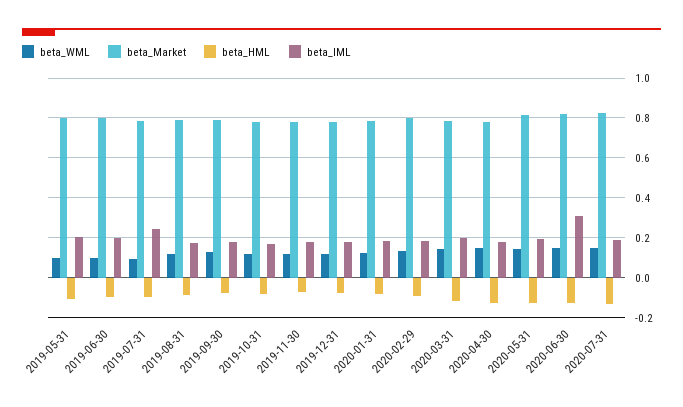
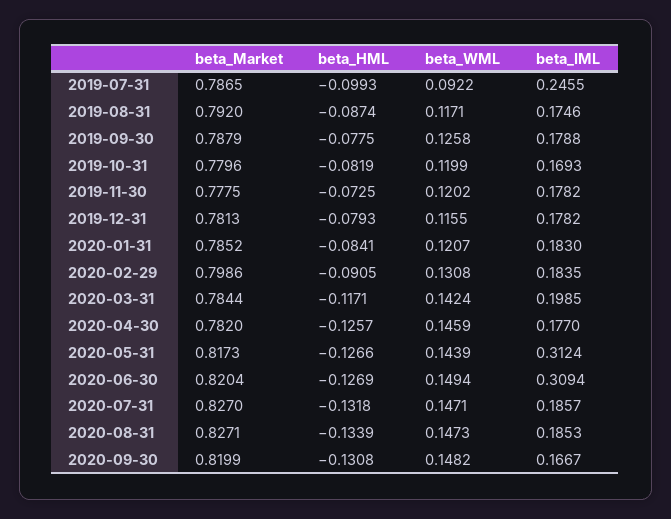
beta_WML, 2019-05-31: 0.1 -> none
beta_Market, 2019-05-31: 0.8 -> none
beta_HML, 2019-05-31: -0.1 -> none
beta_IML, 2019-05-31: 0.2 -> none
beta_WML, 2019-06-30: 0.1 -> none
beta_Market, 2019-06-30: 0.8 -> none
beta_HML, 2019-06-30: -0.1 -> none
beta_IML, 2019-06-30: 0.2 -> none
beta_IML, 2020-05-31: 0.2 -> 0.3124
beta_Market, 2020-08-31: none -> 0.8271
beta_HML, 2020-08-31: none -> -0.1339
beta_WML, 2020-08-31: none -> 0.1473
beta_IML, 2020-08-31: none -> 0.1853
beta_Market, 2020-09-30: none -> 0.8199
beta_HML, 2020-09-30: none -> -0.1308
beta_WML, 2020-09-30: none -> 0.1482
beta_IML, 2020-09-30: none -> 0.1667

